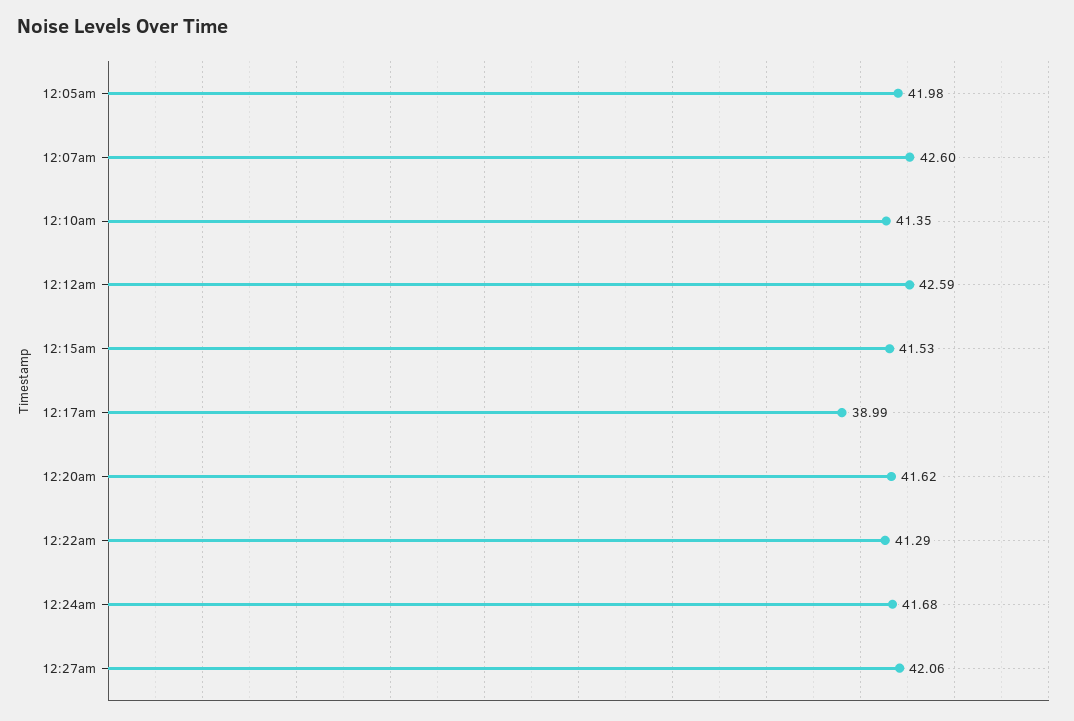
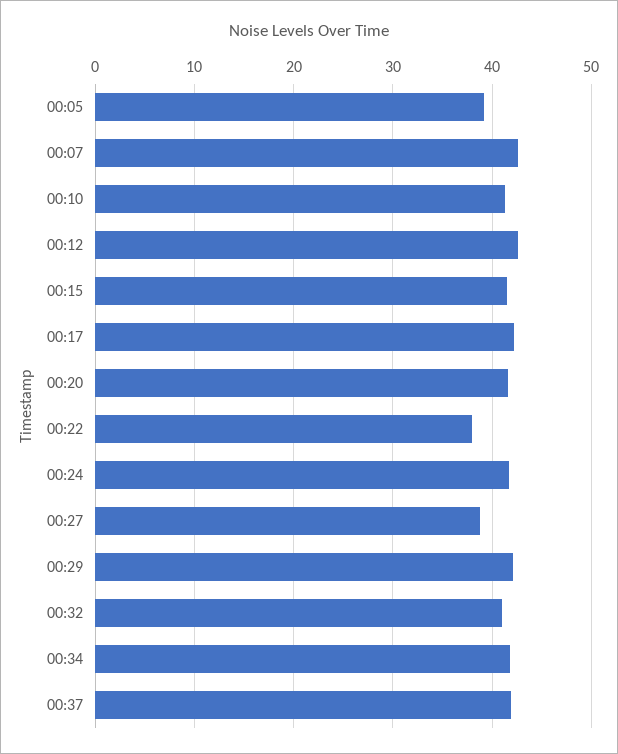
12:05am: 41.98 -> 39
12:17am: 38.99 -> 42
12:22am: 41.29 -> 38
12:27am: 42.06 -> 39
00:29: none -> 42
00:32: none -> 41
00:34: none -> 42
00:37: none -> 42

